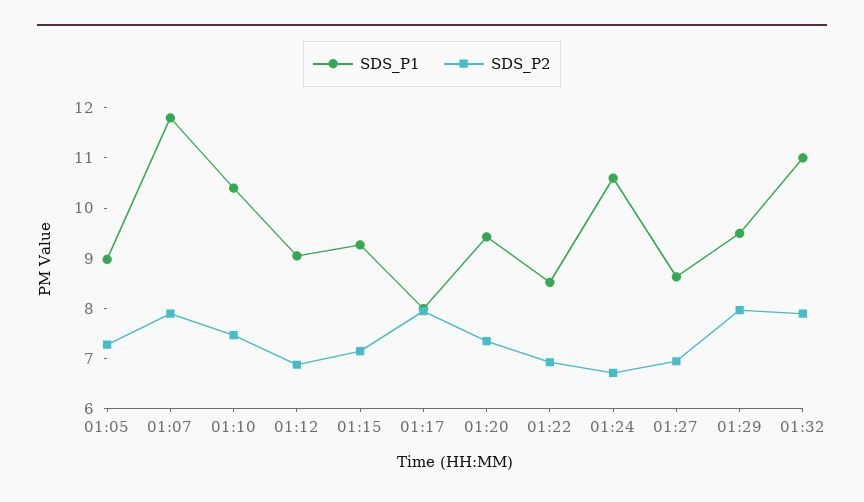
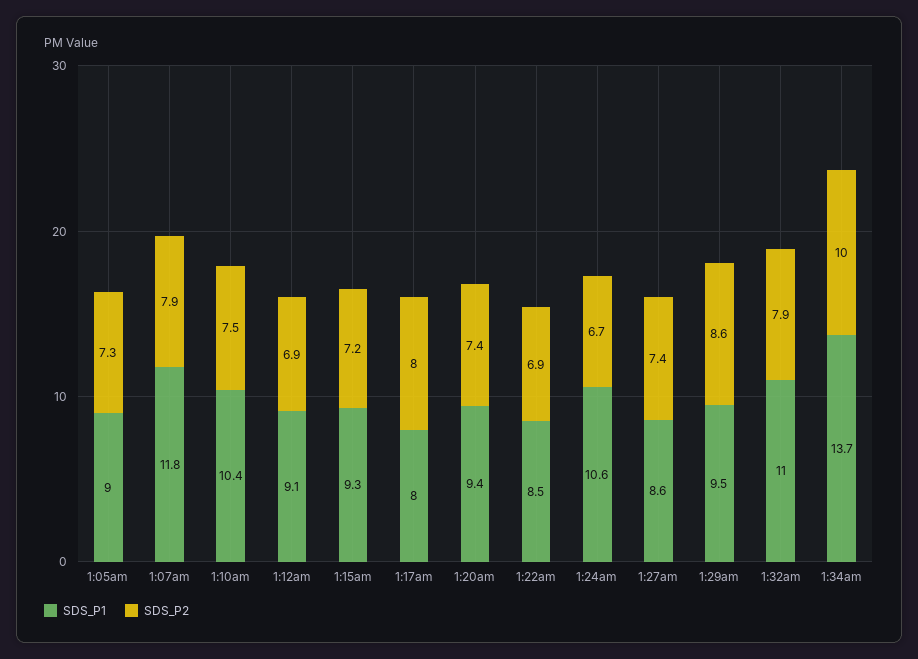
SDS_P2, 01:27: 7 -> 7.4
SDS_P2, 01:29: 8 -> 8.6
SDS_P1, 1:34am: none -> 13.7
SDS_P2, 1:34am: none -> 10

